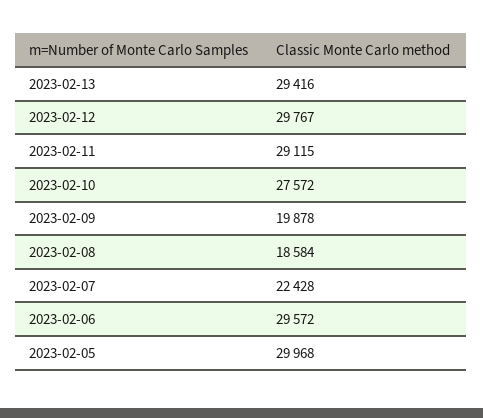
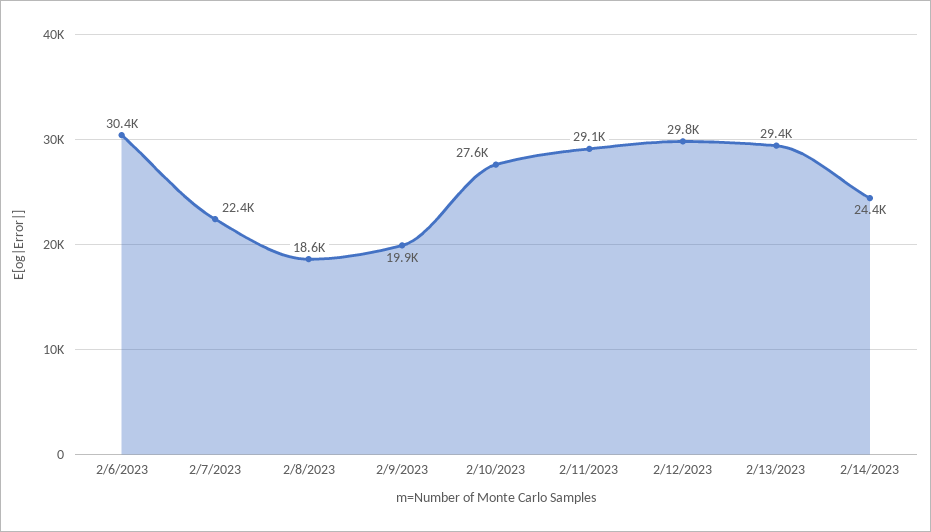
2023-02-06: 29572 -> 30400
2023-02-05: 29968 -> none
2/14/2023: none -> 24400

